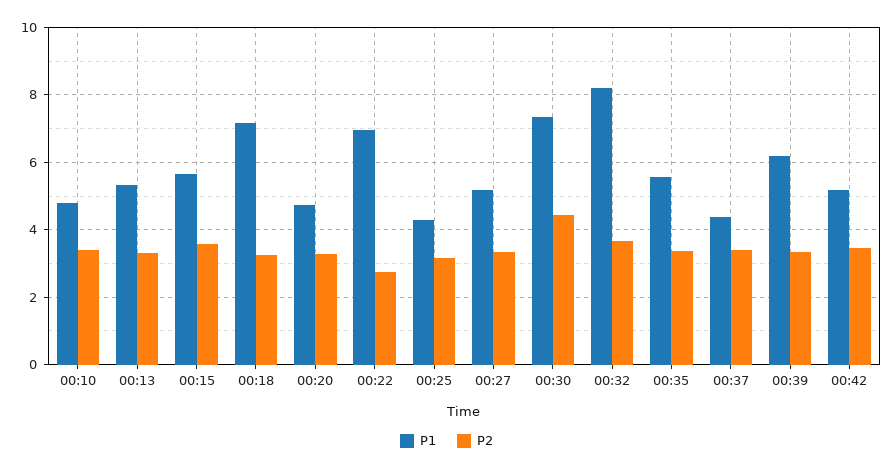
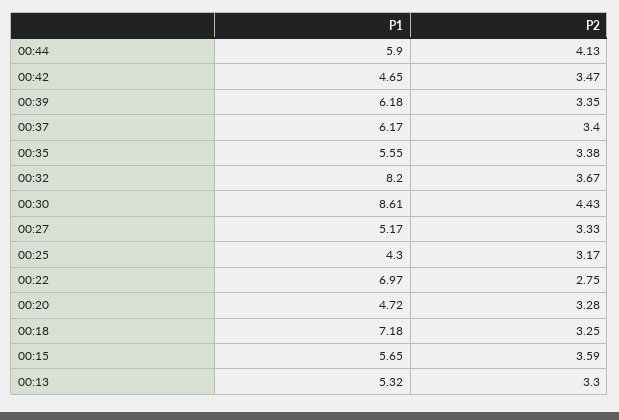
P1, 00:10: 4.8 -> none
P2, 00:10: 3.4 -> none
P1, 00:30: 7.4 -> 8.61
P1, 00:37: 4.4 -> 6.17
P1, 00:42: 5.2 -> 4.65
P1, 00:44: none -> 5.9
P2, 00:44: none -> 4.13

